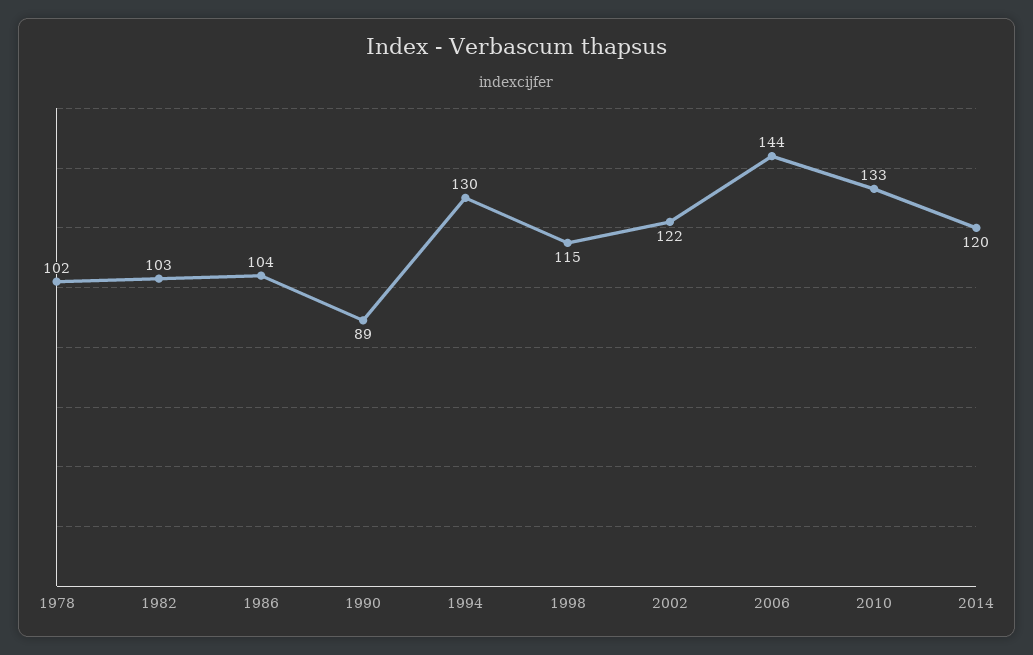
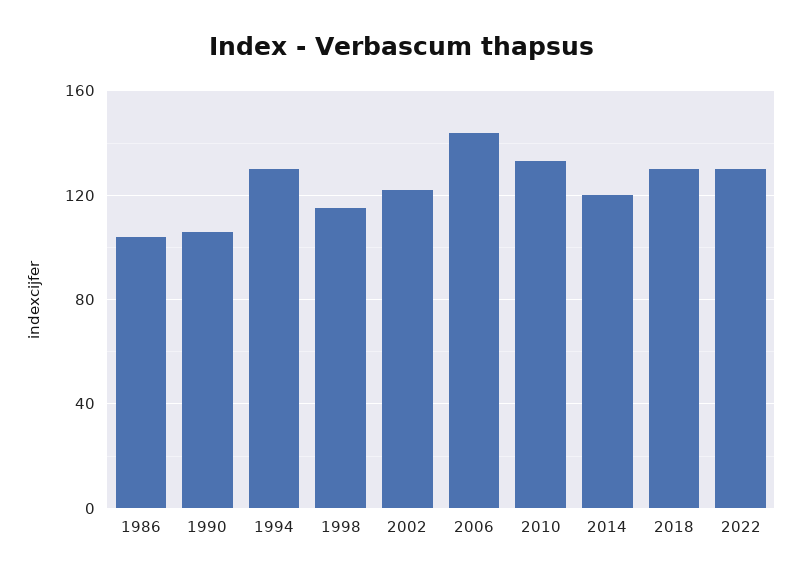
1978: 102 -> none
1982: 103 -> none
1990: 89 -> 105
2018: none -> 130
2022: none -> 130

